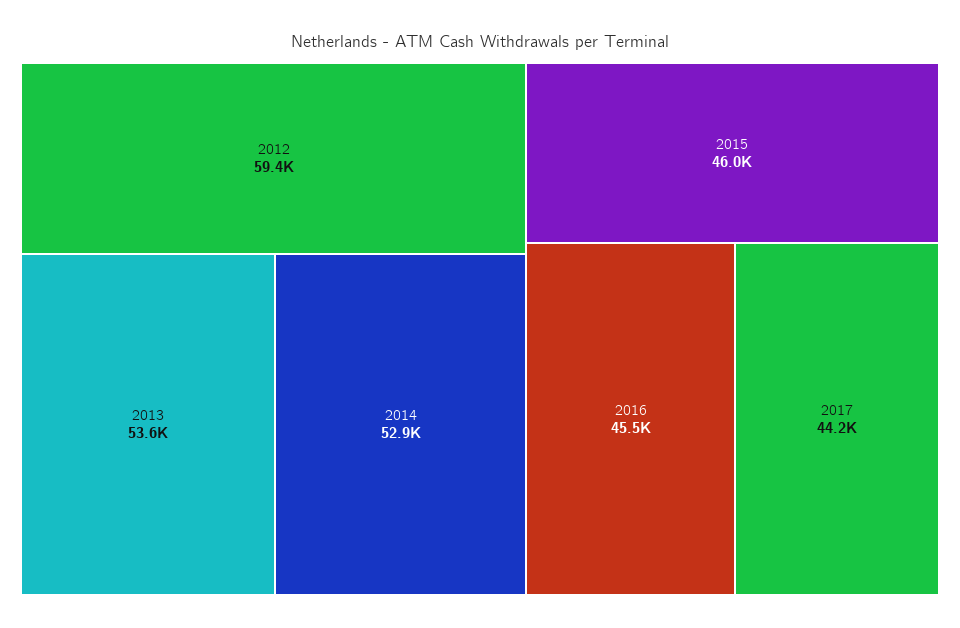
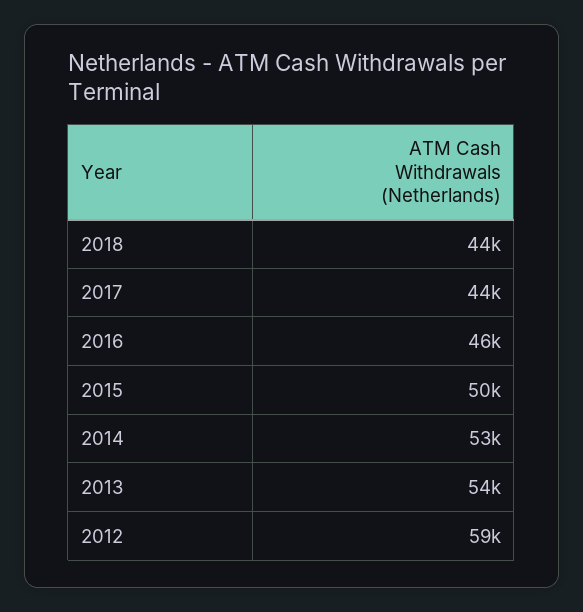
2015: 46000 -> 50000
2018: none -> 44000

